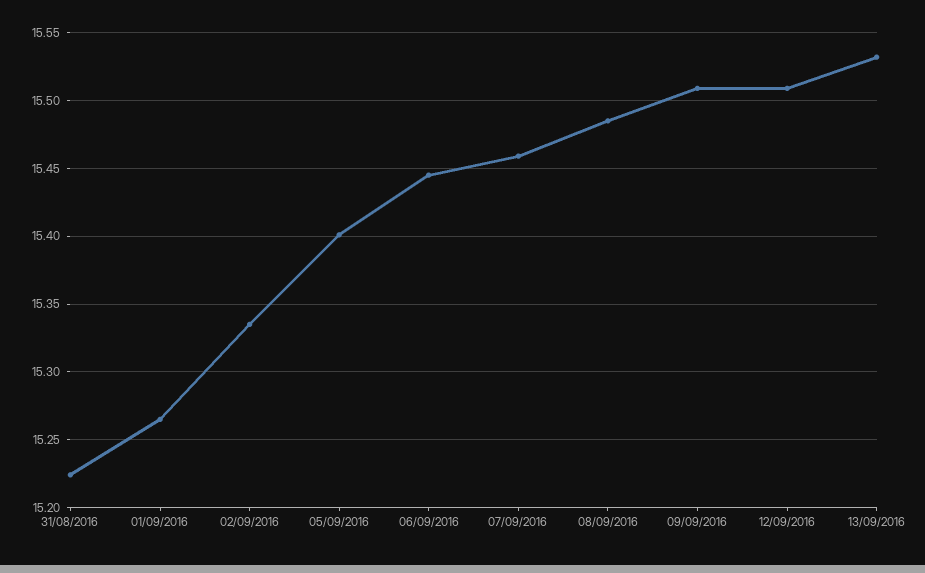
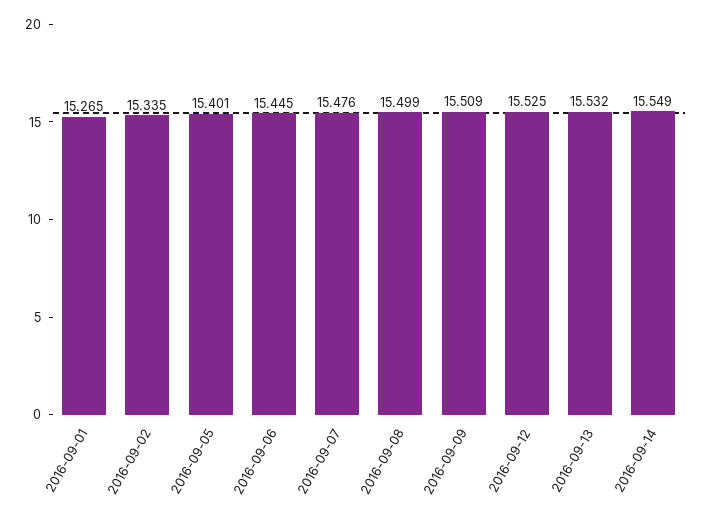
31/08/2016: 15.225 -> none
07/09/2016: 15.46 -> 15.476
08/09/2016: 15.485 -> 15.499
12/09/2016: 15.51 -> 15.525
2016-09-14: none -> 15.549

